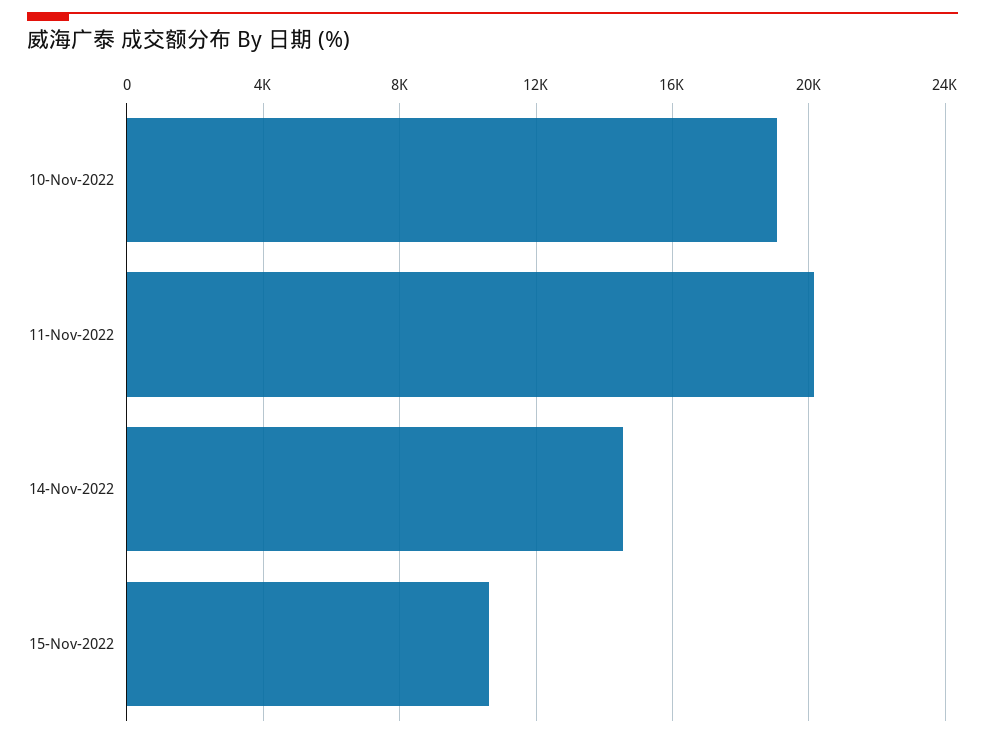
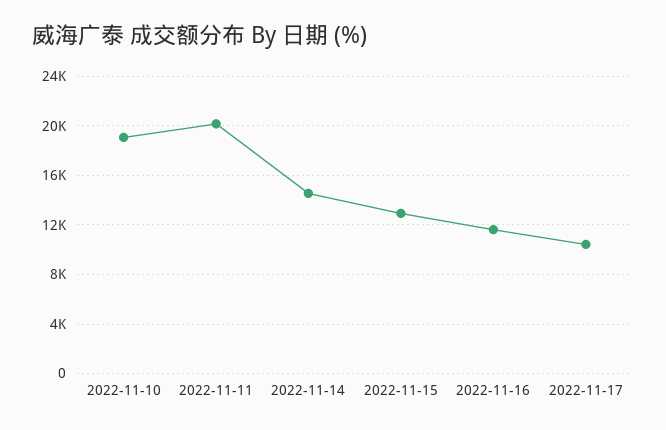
15-Nov-2022: 10500 -> 13000
2022-11-16: none -> 11500
2022-11-17: none -> 10500

